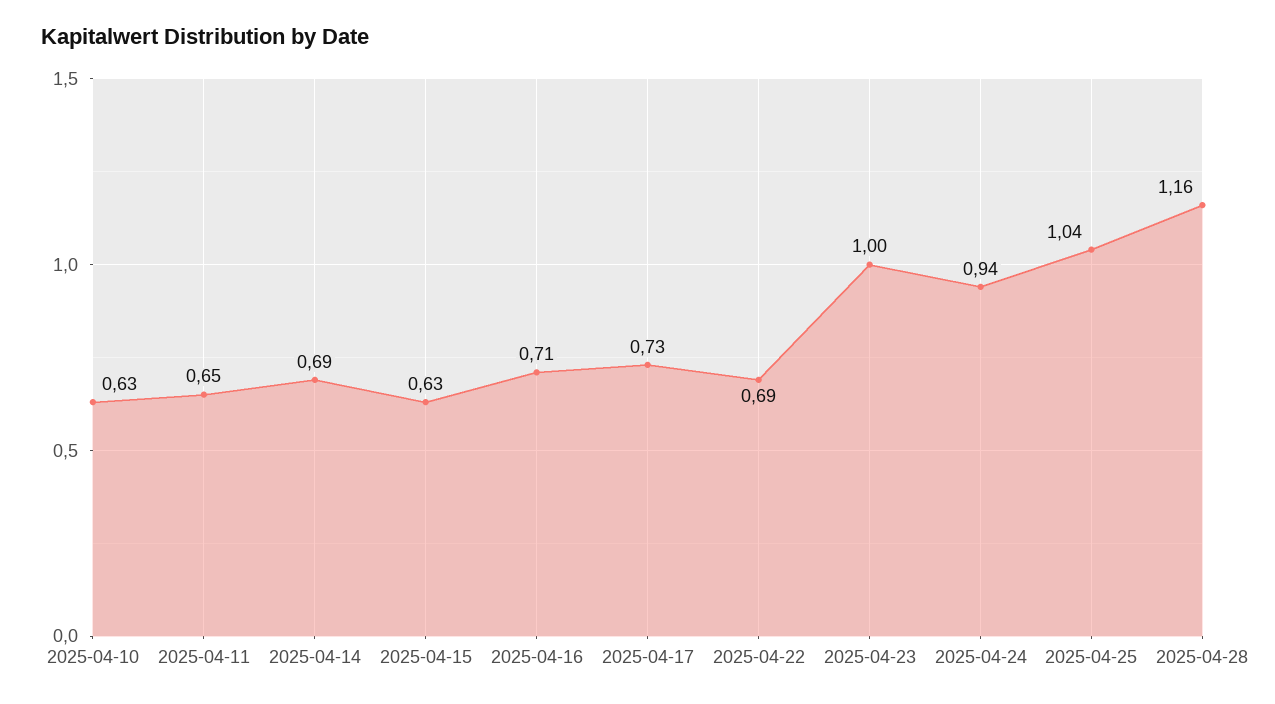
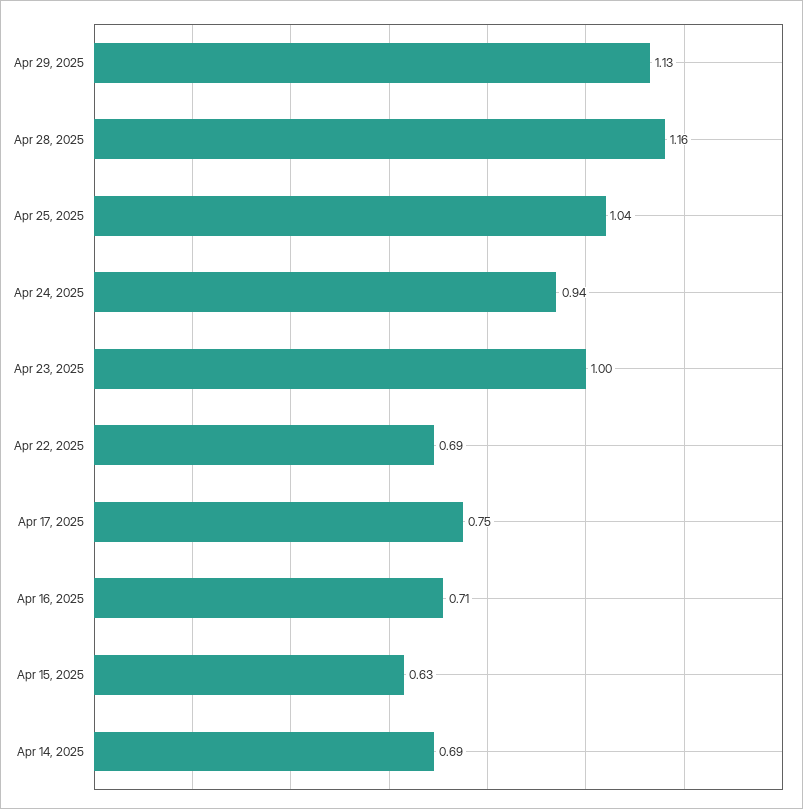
2025-04-10: 0.63 -> none
2025-04-11: 0.65 -> none
2025-04-17: 0.73 -> 0.75
Apr 29, 2025: none -> 1.13

